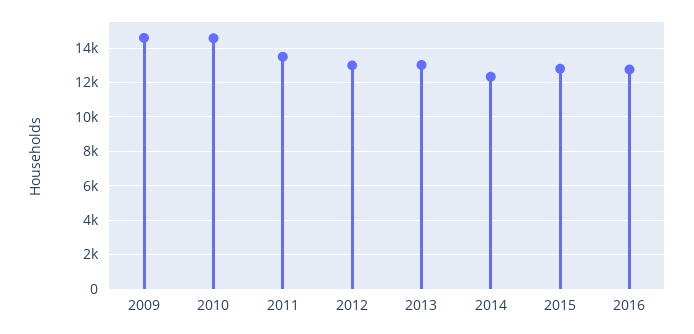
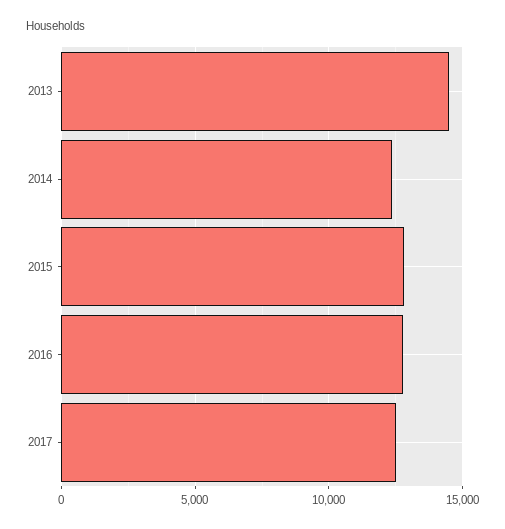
2009: 14500 -> none
2010: 14500 -> none
2011: 13500 -> none
2012: 13000 -> none
2013: 13000 -> 14500
2017: none -> 12500

